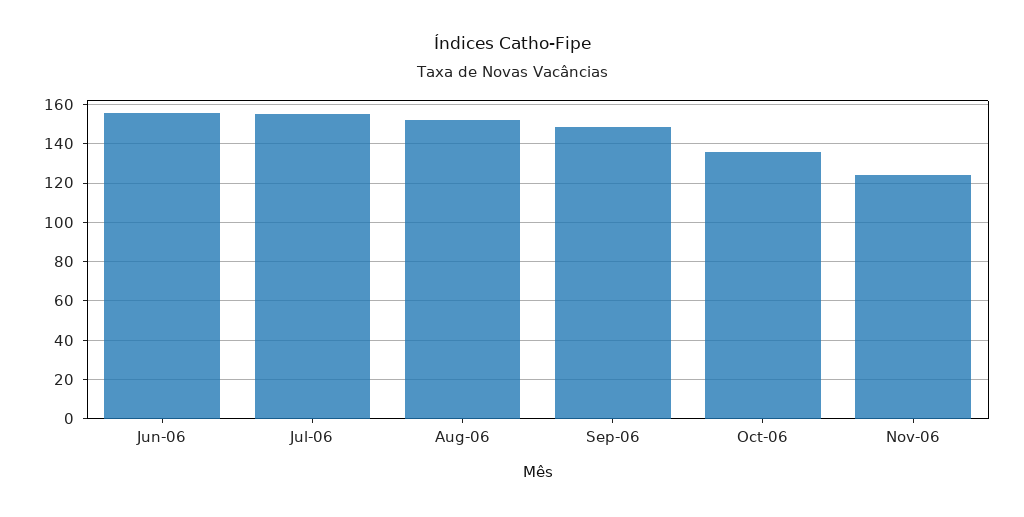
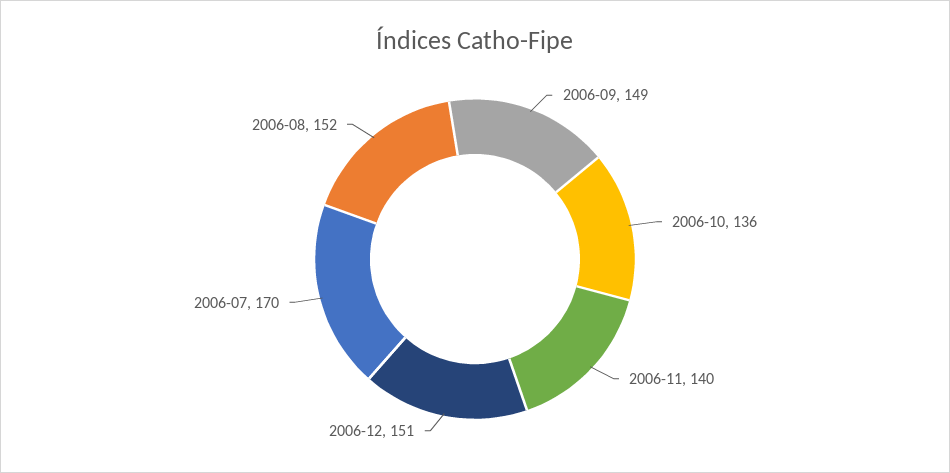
Jun-06: 155 -> none
Jul-06: 155 -> 170
Nov-06: 125 -> 140
2006-12: none -> 151

